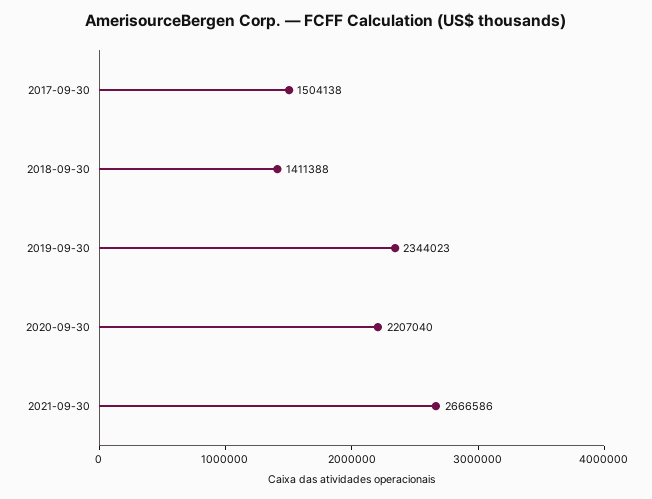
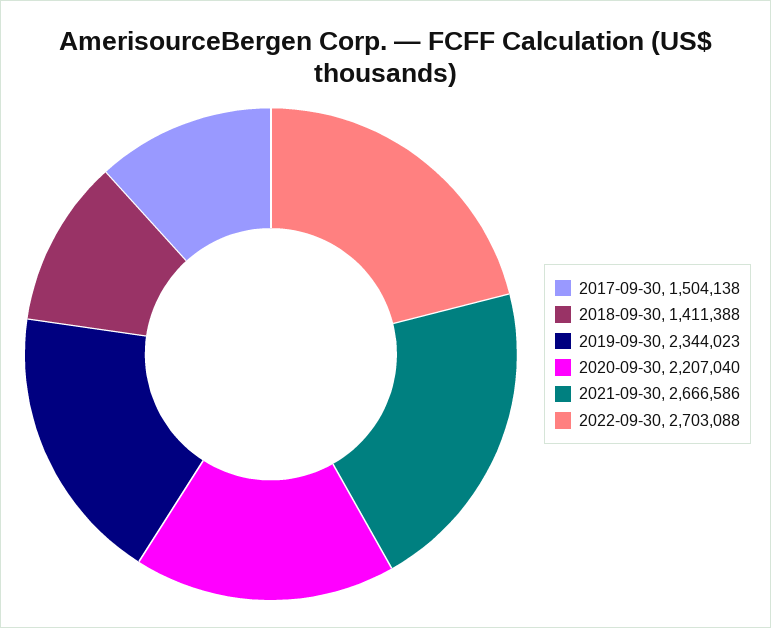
2022-09-30: none -> 2703088

